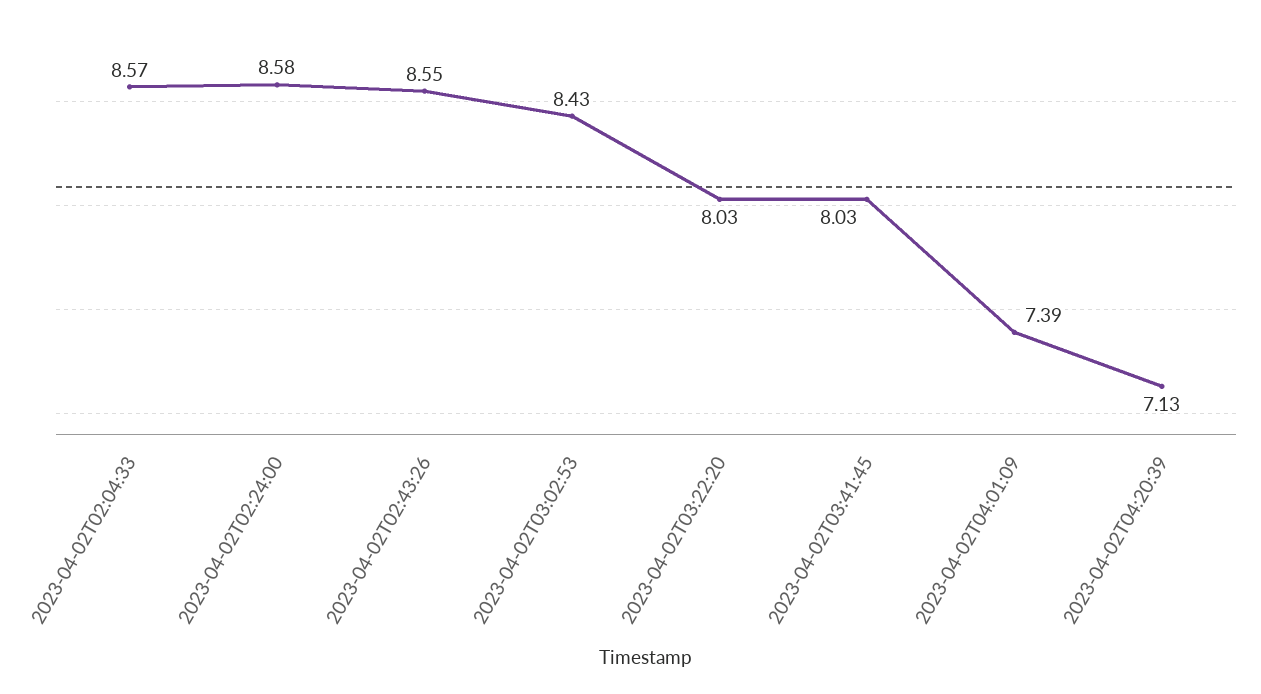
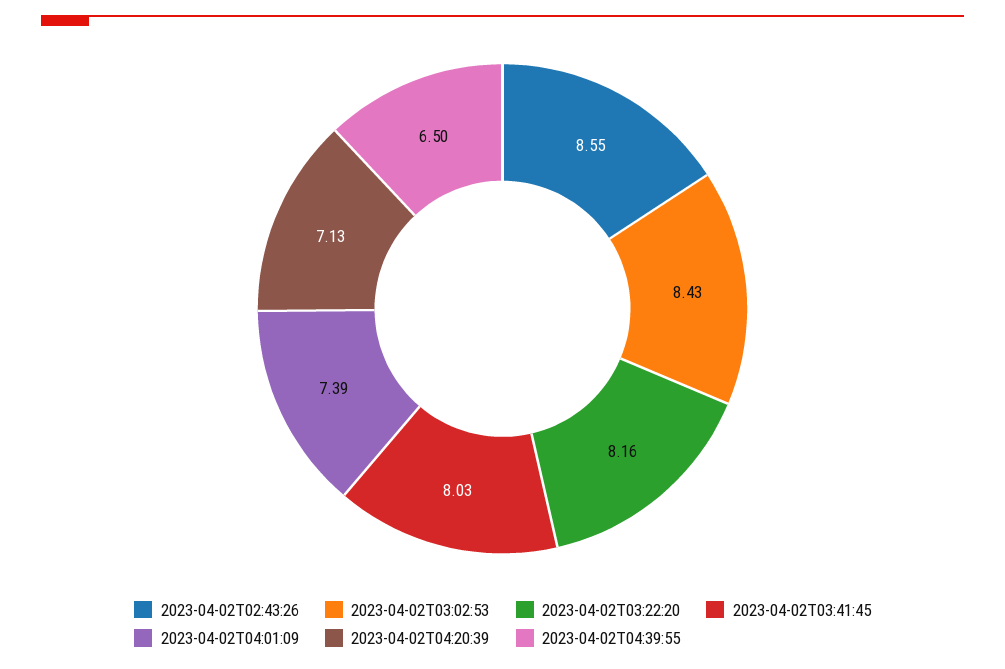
2023-04-02T02:04:33: 8.57 -> none
2023-04-02T02:24:00: 8.58 -> none
2023-04-02T03:22:20: 8.03 -> 8.16
2023-04-02T04:39:55: none -> 6.5

